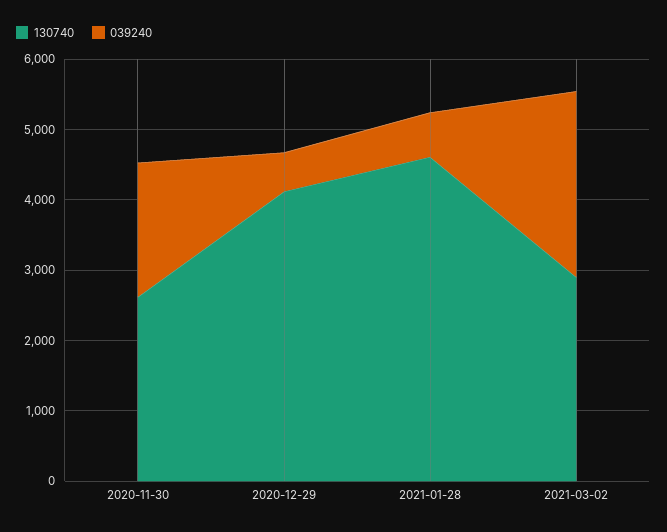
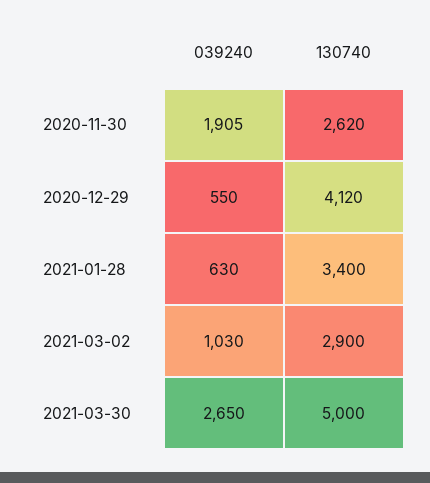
130740, 2021-01-28: 4600 -> 3400
039240, 2021-03-02: 2600 -> 1030
039240, 2021-03-30: none -> 2650
130740, 2021-03-30: none -> 5000

